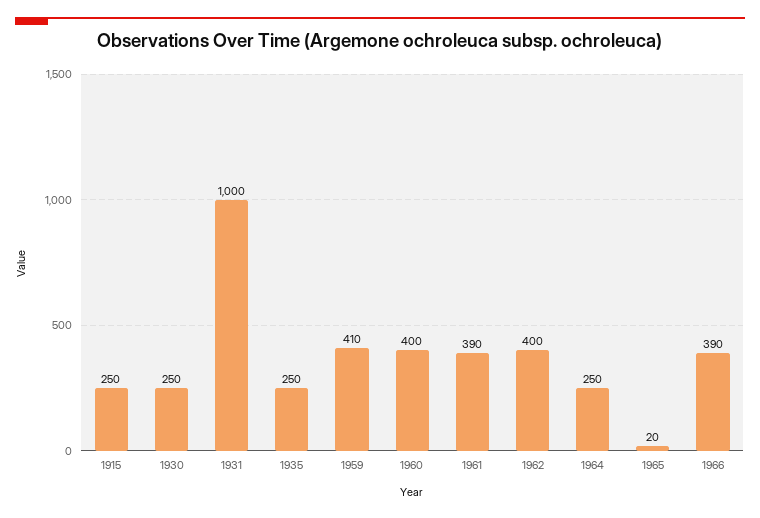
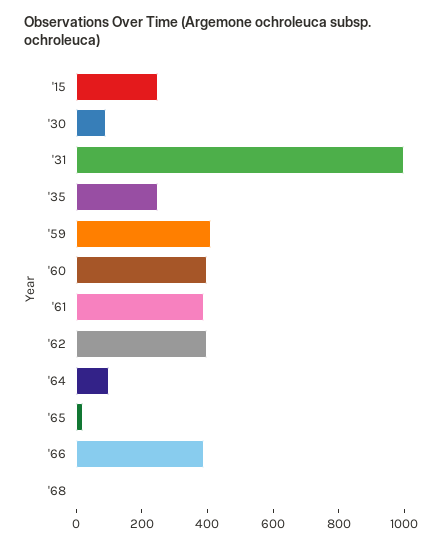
1930: 250 -> 100
1964: 250 -> 100
'68: none -> 0

